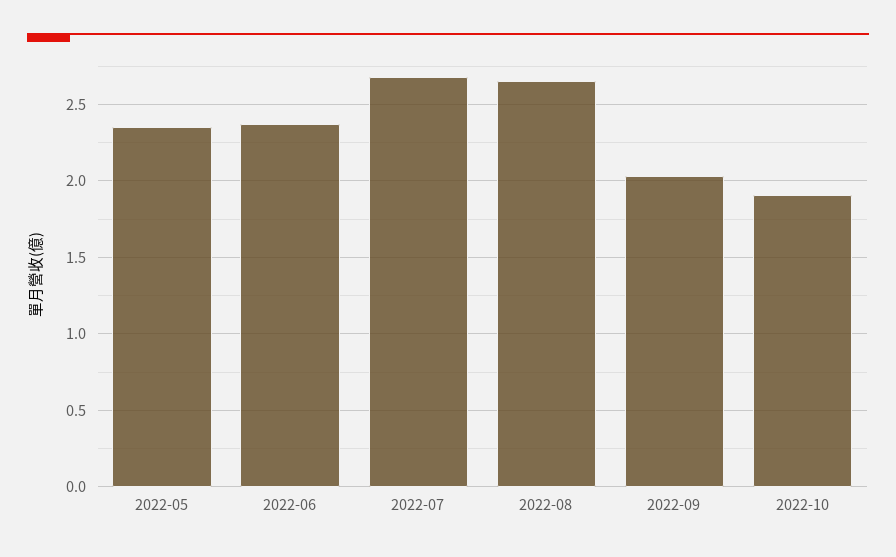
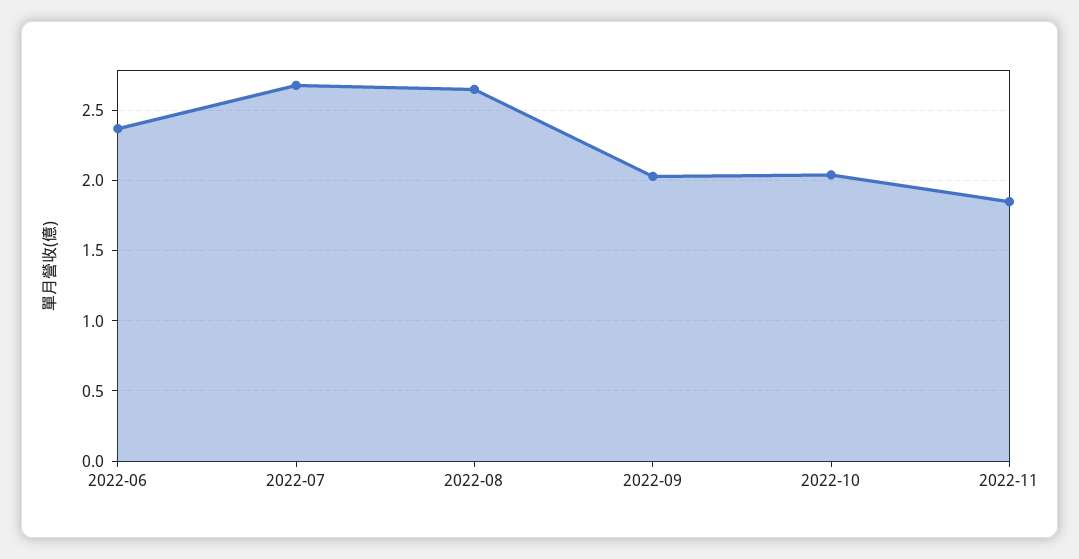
2022-05: 2.35 -> none
2022-10: 1.9 -> 2.05
2022-11: none -> 1.85

